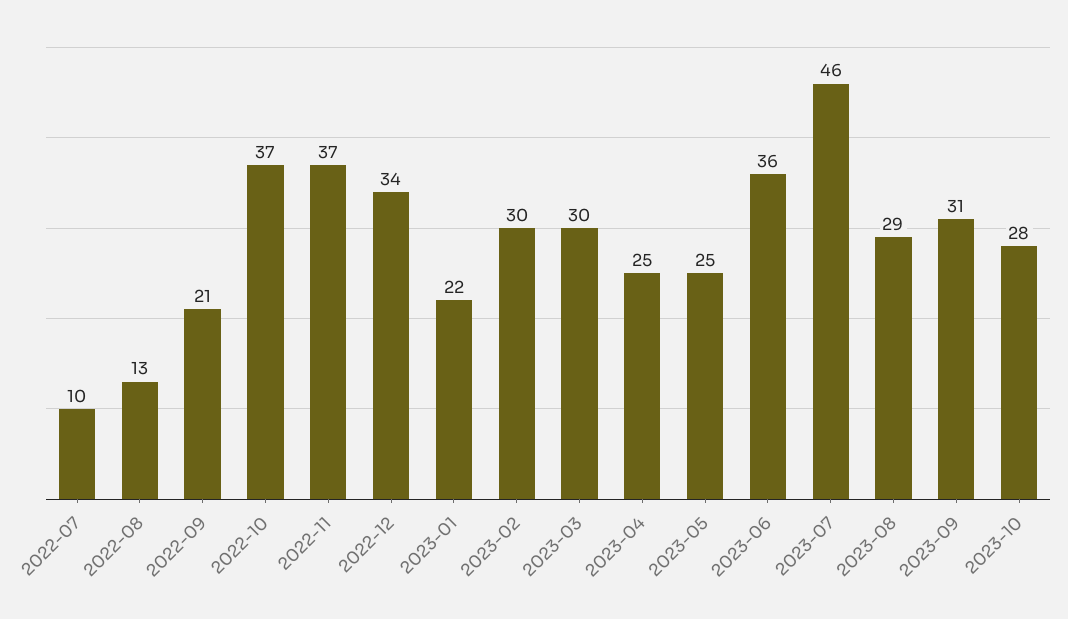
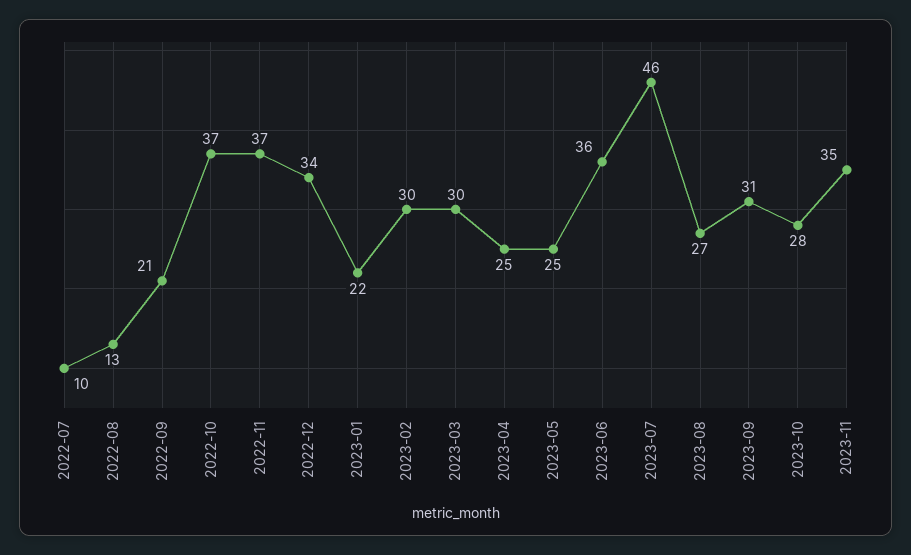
2023-08: 29 -> 27
2023-11: none -> 35

